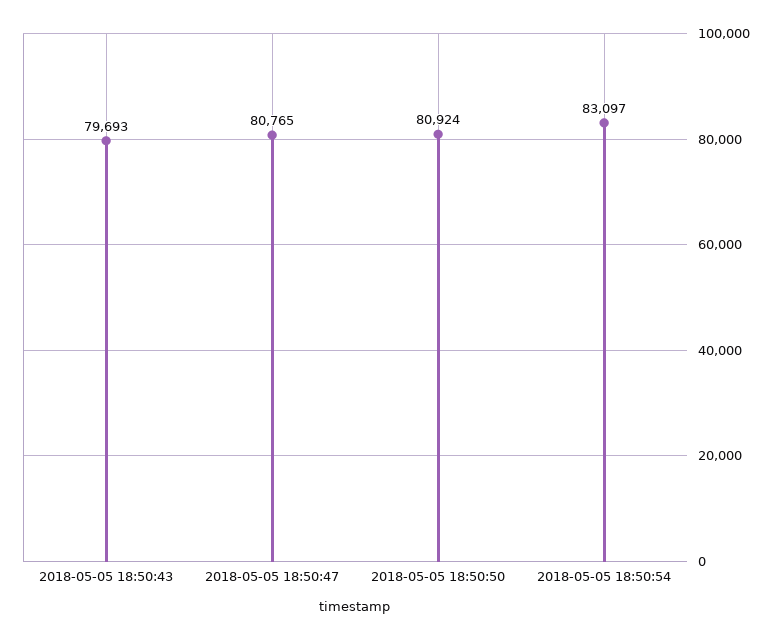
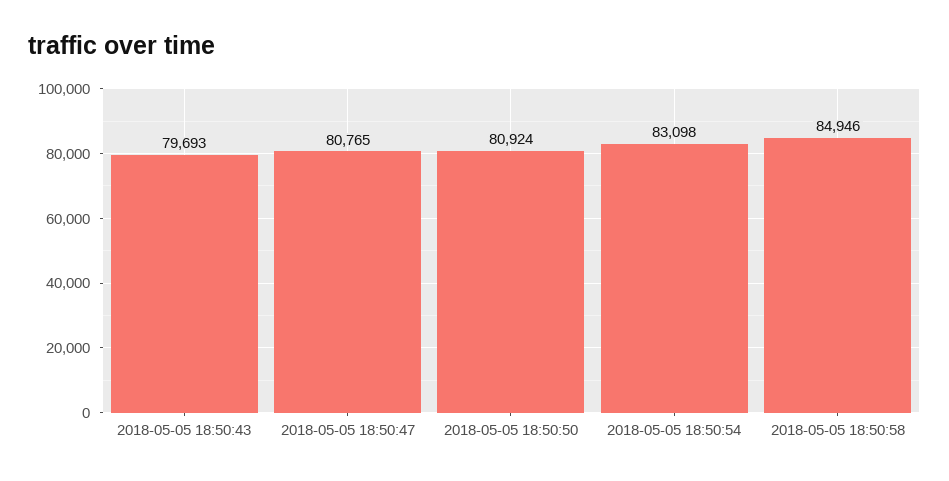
2018-05-05 18:50:54: 83097 -> 83098
2018-05-05 18:50:58: none -> 84946

